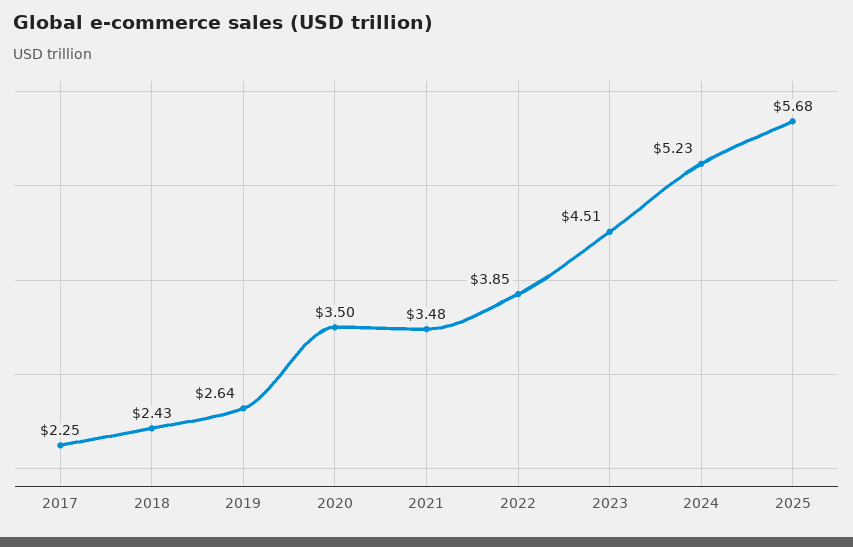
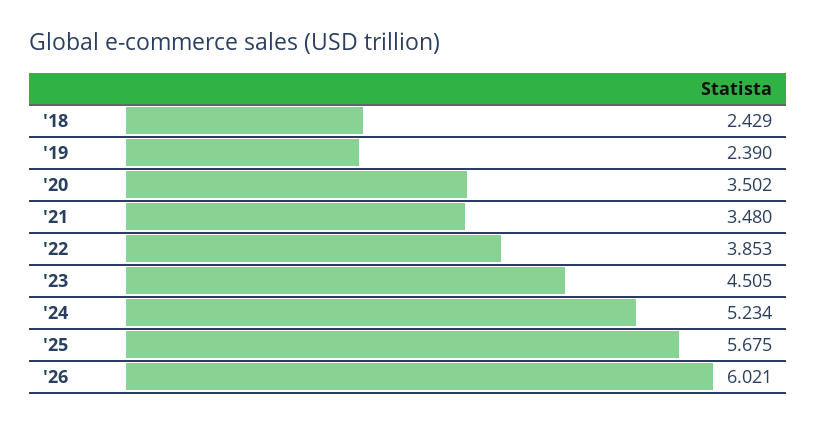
2017: 2.25 -> none
2019: 2.64 -> 2.39
'26: none -> 6.021

